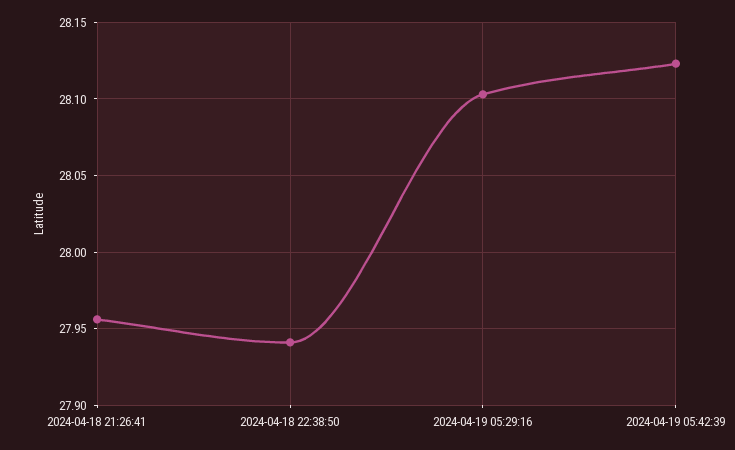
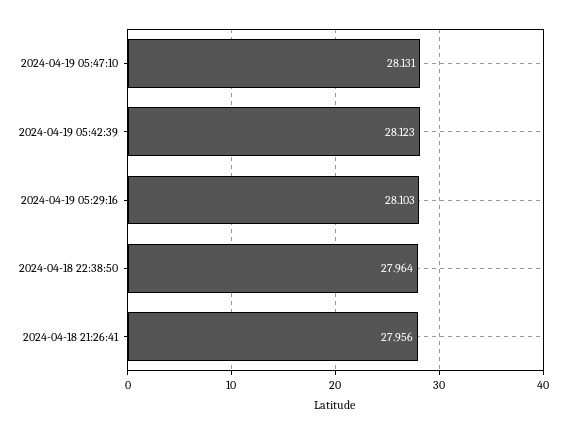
2024-04-18 22:38:50: 27.94 -> 27.964
2024-04-19 05:47:10: none -> 28.131

